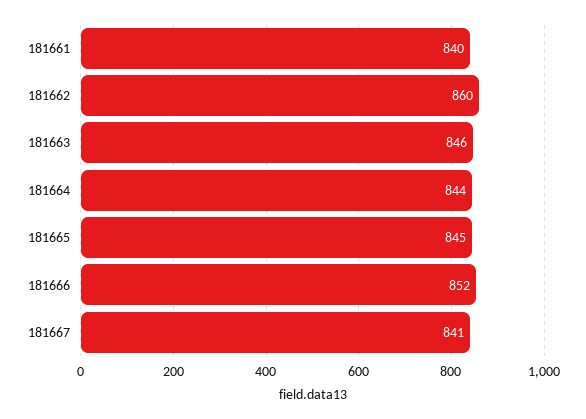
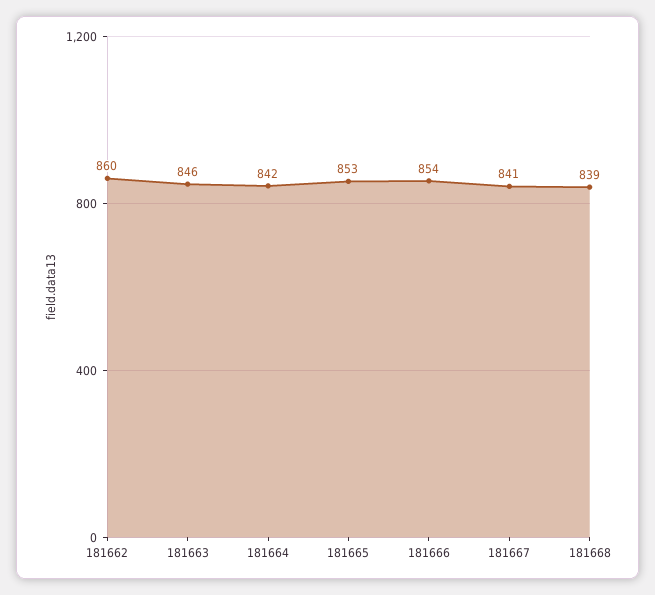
181661: 840 -> none
181664: 844 -> 842
181665: 845 -> 853
181666: 852 -> 854
181668: none -> 839

